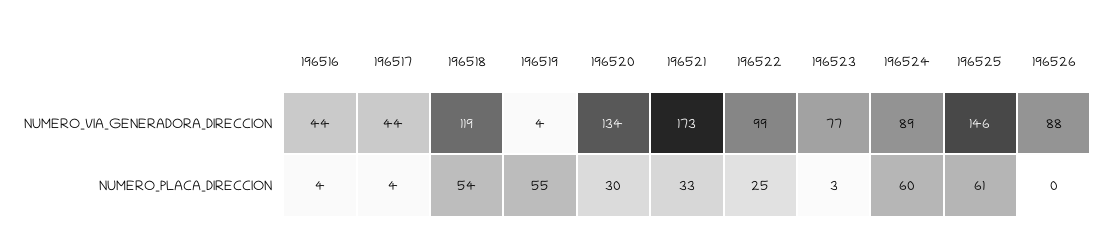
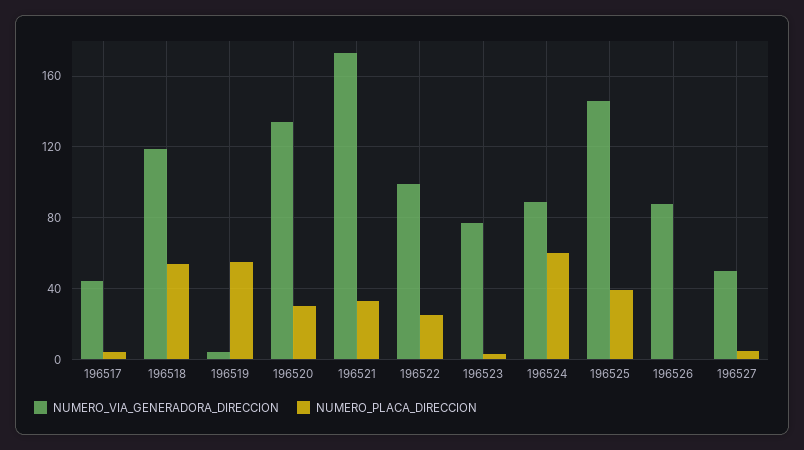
NUMERO_VIA_GENERADORA_DIRECCION, 196516: 44 -> none
NUMERO_PLACA_DIRECCION, 196516: 4 -> none
NUMERO_PLACA_DIRECCION, 196525: 61 -> 40
NUMERO_VIA_GENERADORA_DIRECCION, 196527: none -> 50
NUMERO_PLACA_DIRECCION, 196527: none -> 5

